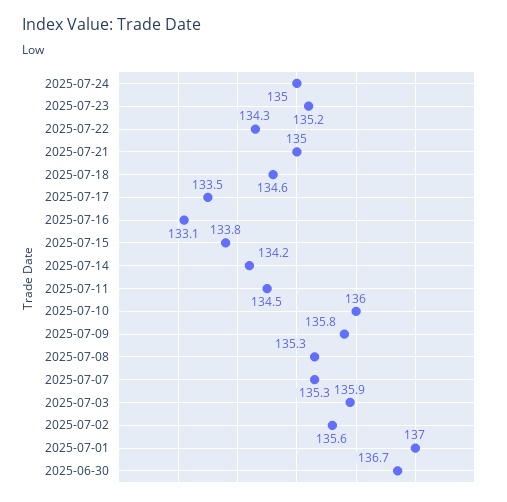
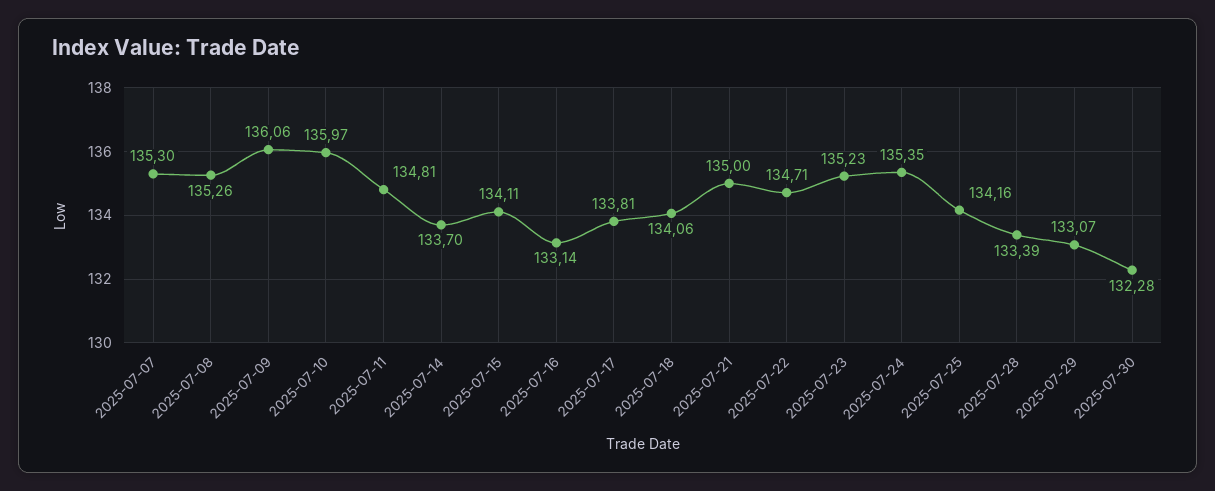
2025-07-24: 135 -> 135.35
2025-07-22: 134.3 -> 134.71
2025-07-18: 134.6 -> 134.06
2025-07-17: 133.5 -> 133.81
2025-07-15: 133.8 -> 134.11
2025-07-14: 134.2 -> 133.7
2025-07-11: 134.5 -> 134.81
2025-07-09: 135.8 -> 136.06
2025-07-03: 135.9 -> none
2025-07-02: 135.6 -> none
2025-07-01: 137 -> none
2025-06-30: 136.7 -> none
2025-07-25: none -> 134.16
2025-07-28: none -> 133.39
2025-07-29: none -> 133.07
2025-07-30: none -> 132.28

